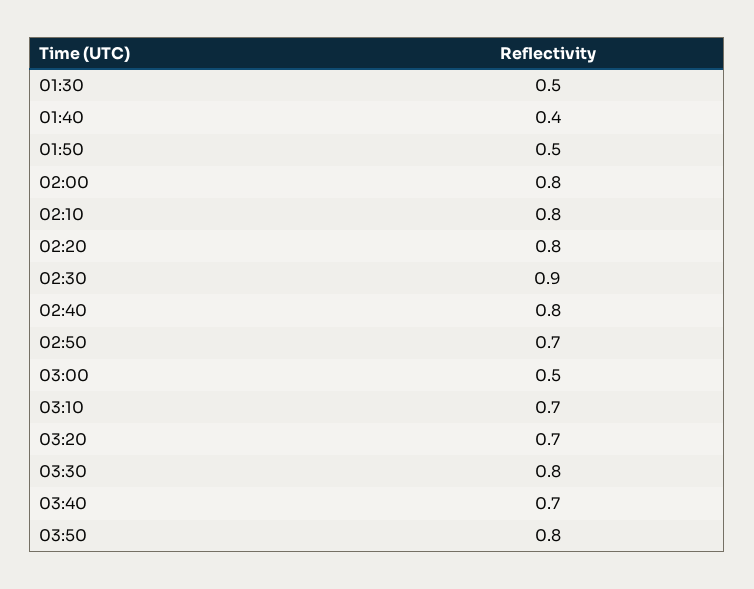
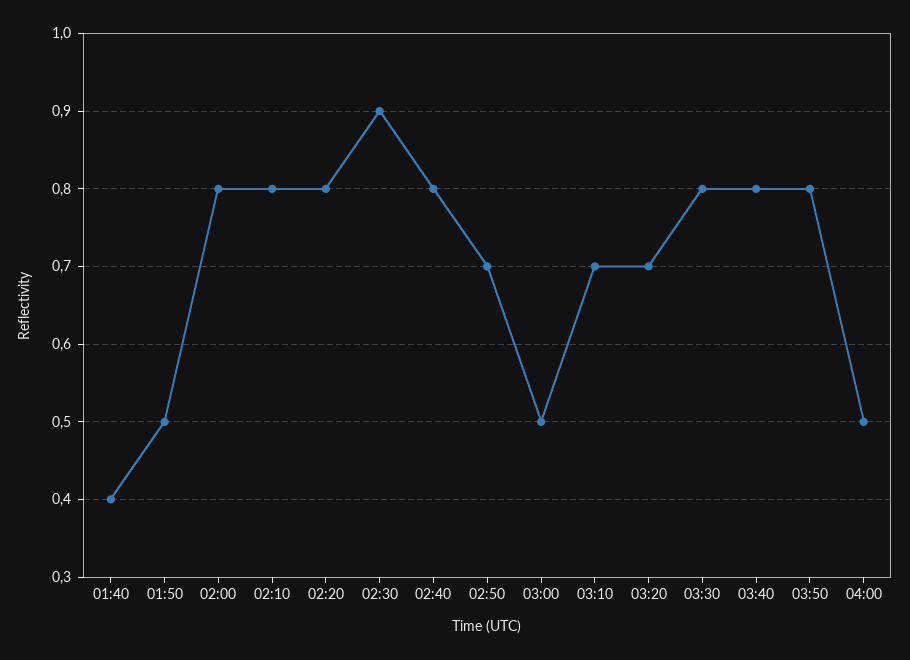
01:30: 0.5 -> none
03:40: 0.7 -> 0.8
04:00: none -> 0.5

